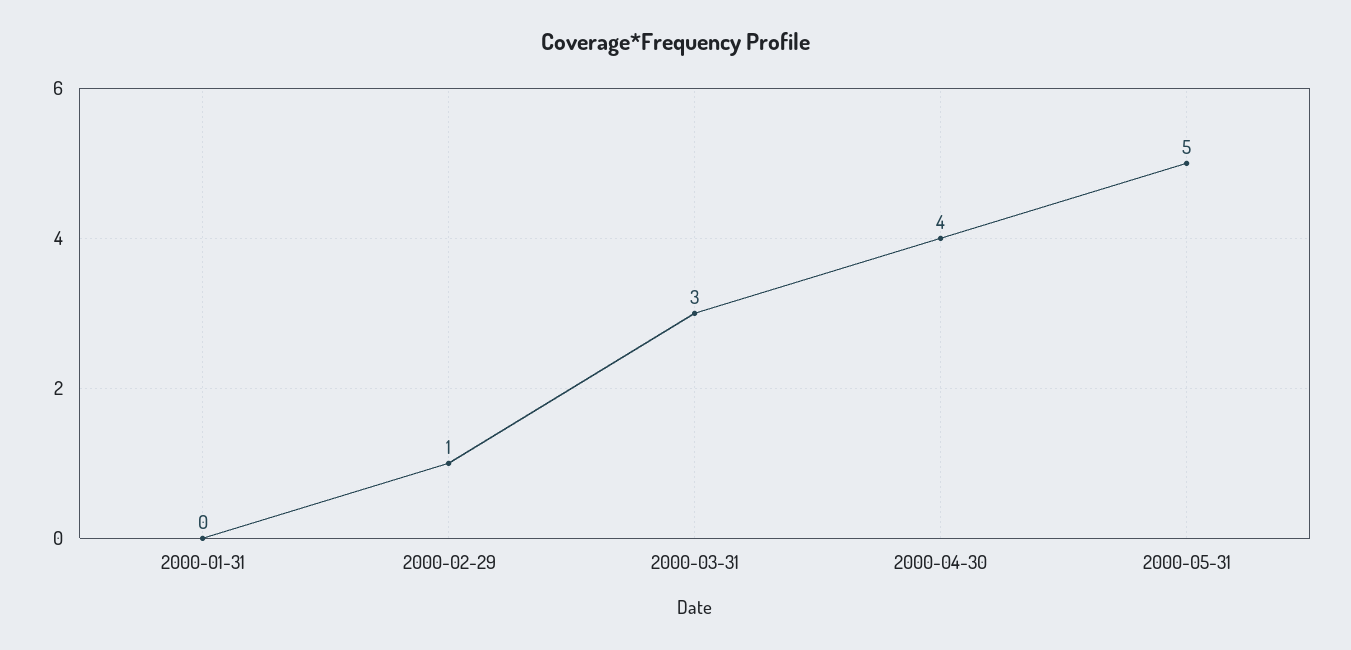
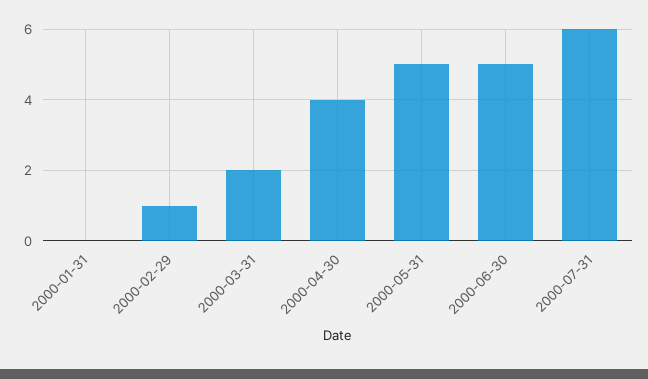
2000-03-31: 3 -> 2
2000-06-30: none -> 5
2000-07-31: none -> 6

